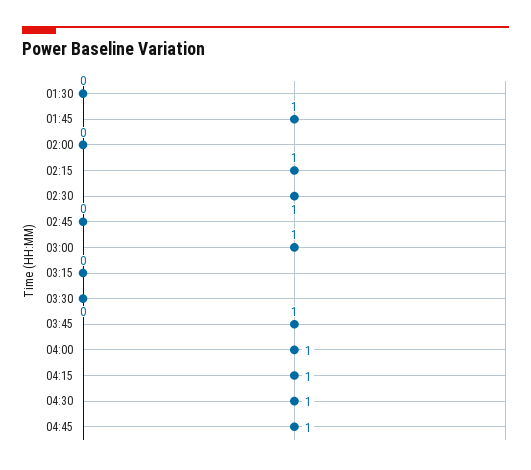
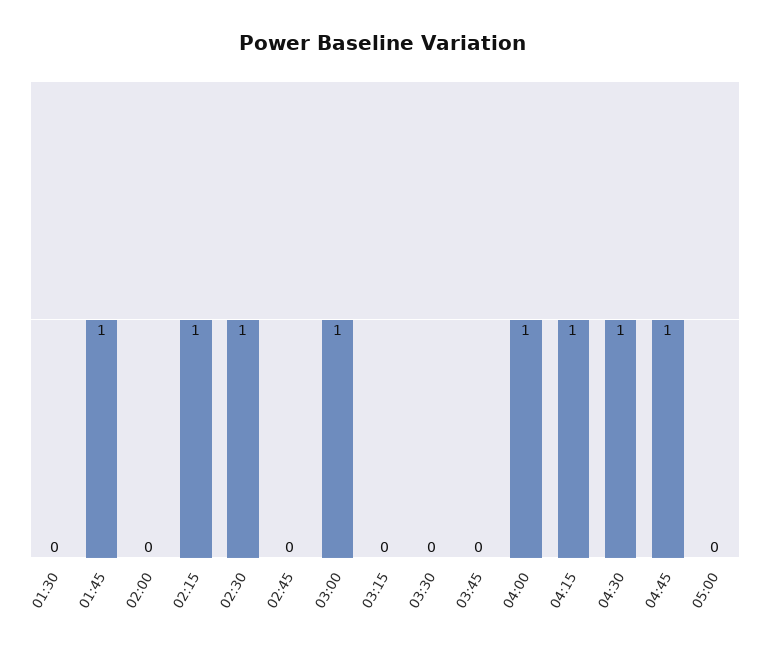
03:45: 1 -> 0
05:00: none -> 0

